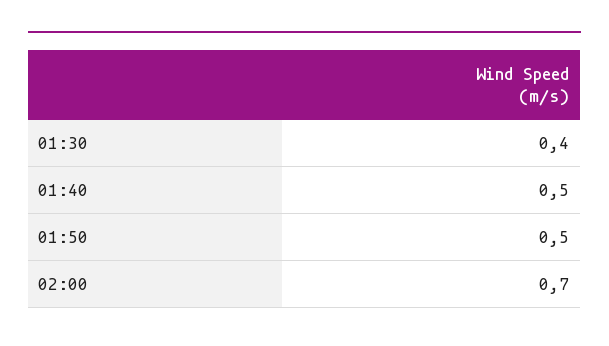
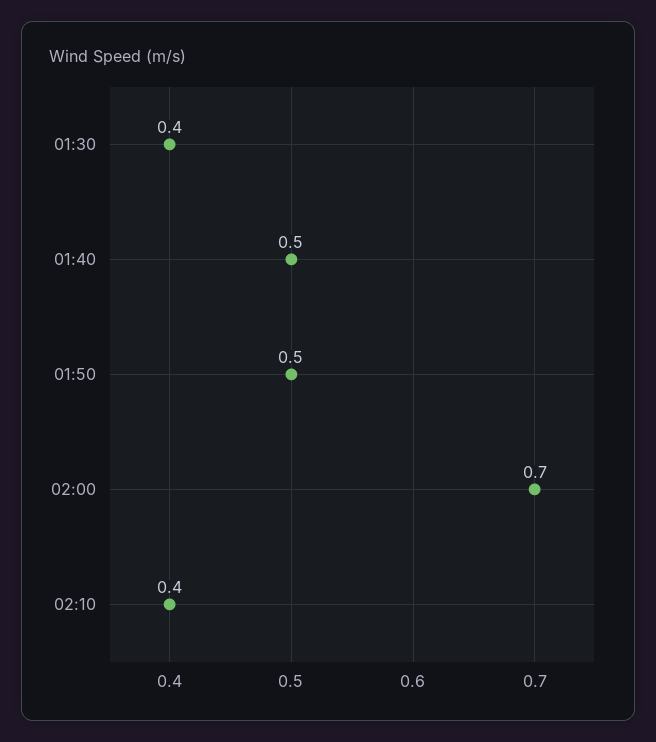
02:10: none -> 0.4

